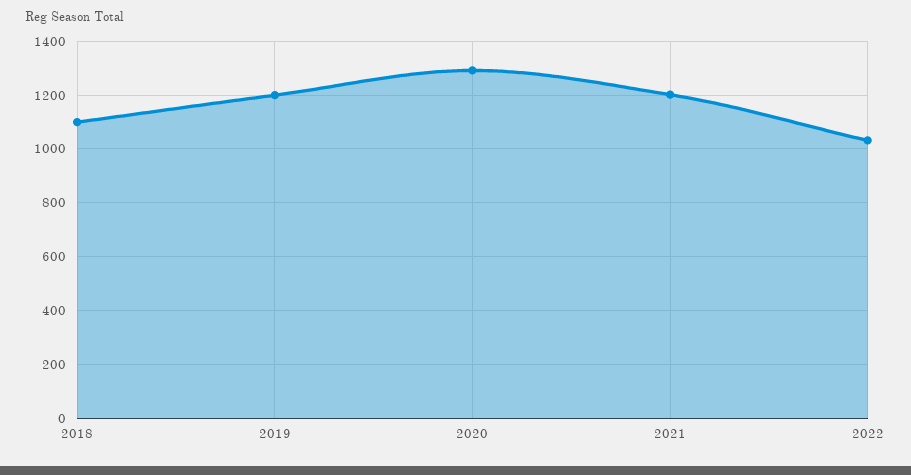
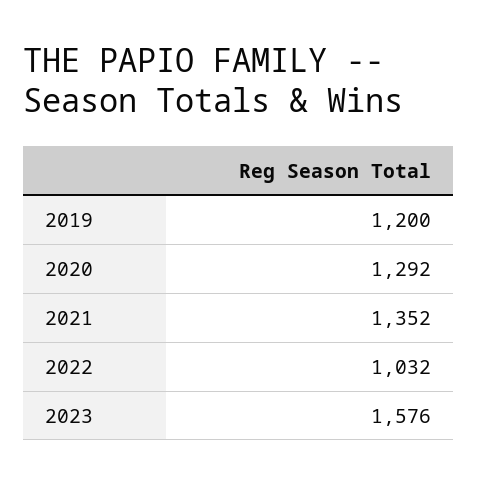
2018: 1100 -> none
2021: 1200 -> 1352
2023: none -> 1576

